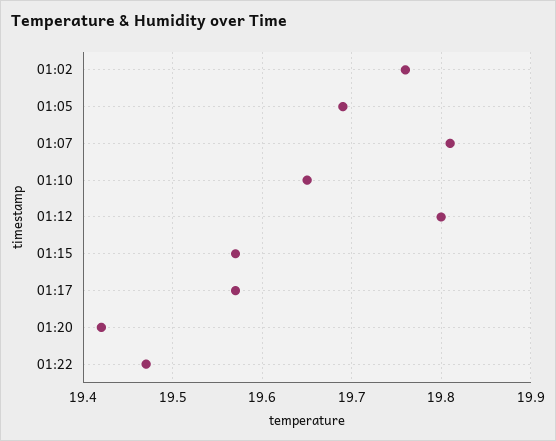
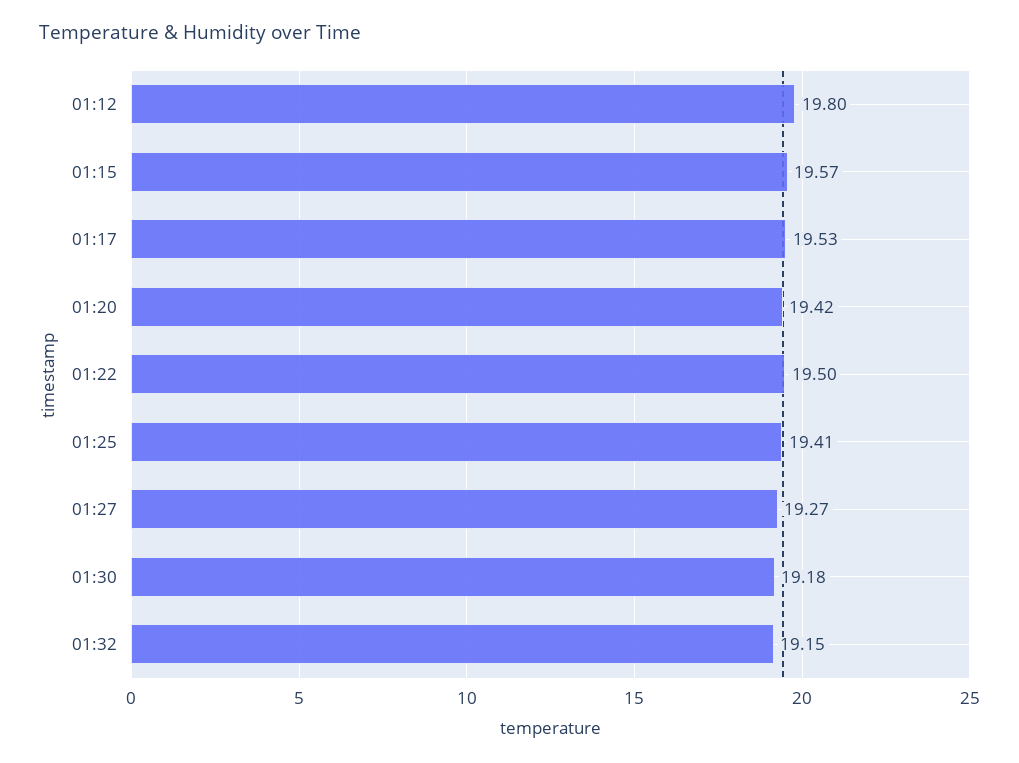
01:02: 19.76 -> none
01:05: 19.69 -> none
01:07: 19.81 -> none
01:10: 19.65 -> none
01:17: 19.57 -> 19.53
01:22: 19.47 -> 19.5
01:25: none -> 19.41
01:27: none -> 19.27
01:30: none -> 19.18
01:32: none -> 19.15

